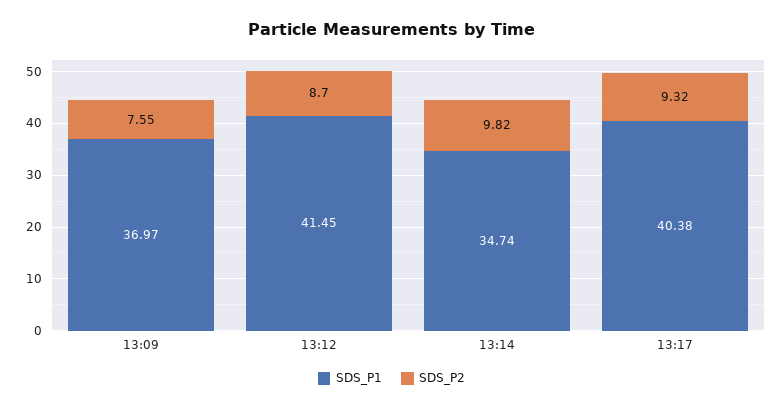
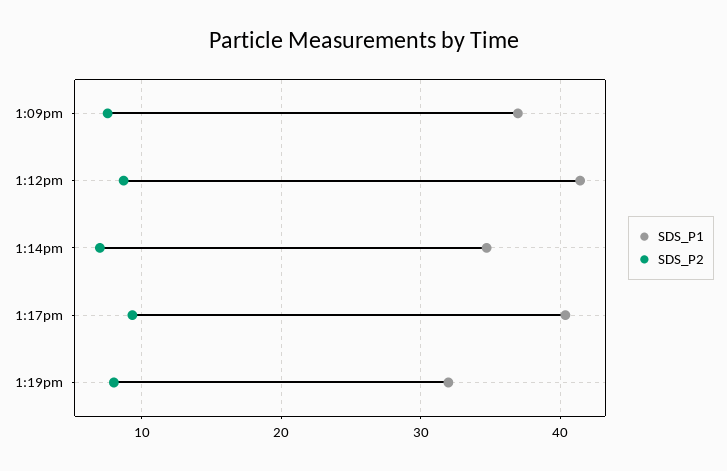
SDS_P2, 13:14: 9.82 -> 7
SDS_P1, 1:19pm: none -> 32
SDS_P2, 1:19pm: none -> 8

